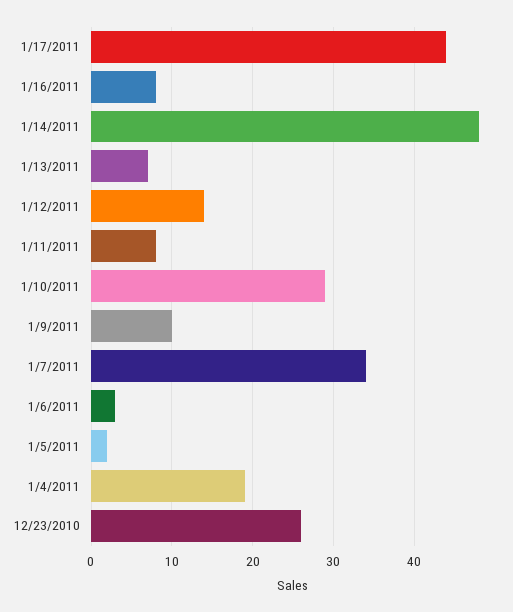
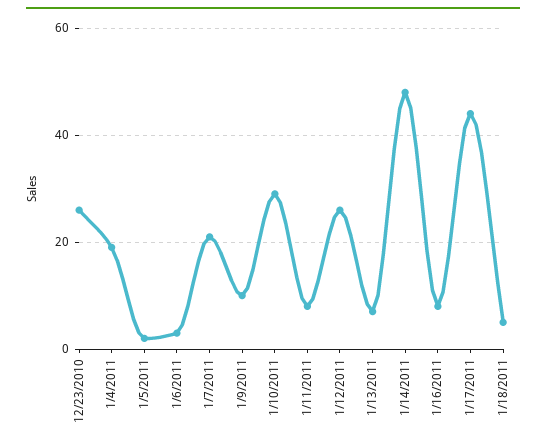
1/12/2011: 14 -> 25
1/7/2011: 34 -> 20
1/18/2011: none -> 5

